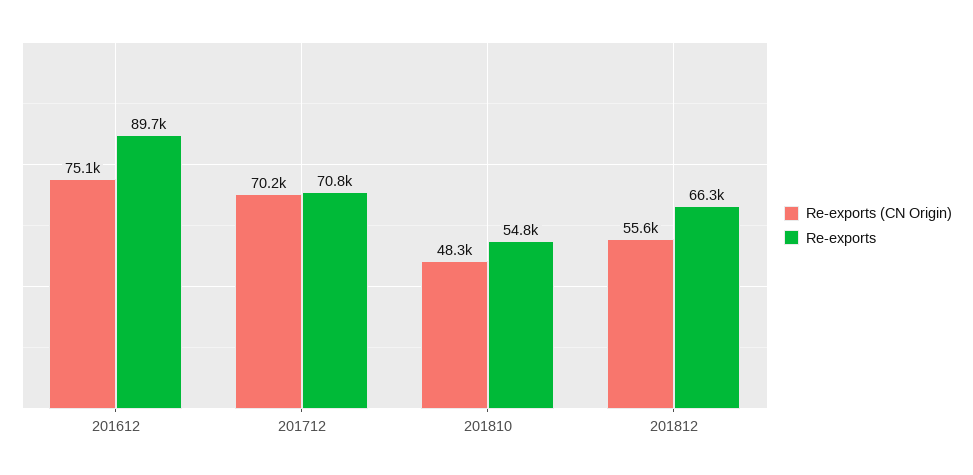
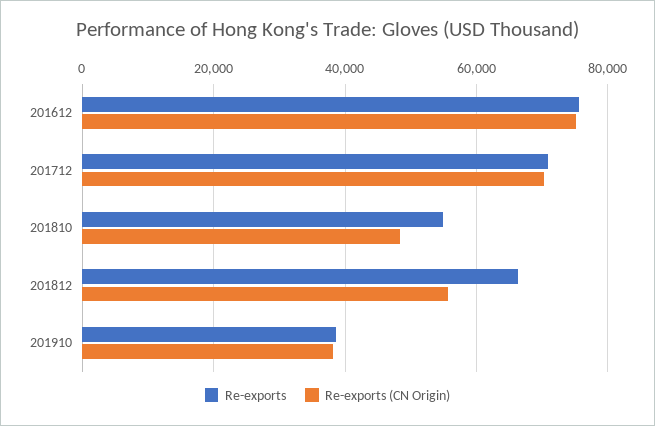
Re-exports, 201612: 89700 -> 76000
Re-exports, 201910: none -> 38000
Re-exports (CN Origin), 201910: none -> 38000

